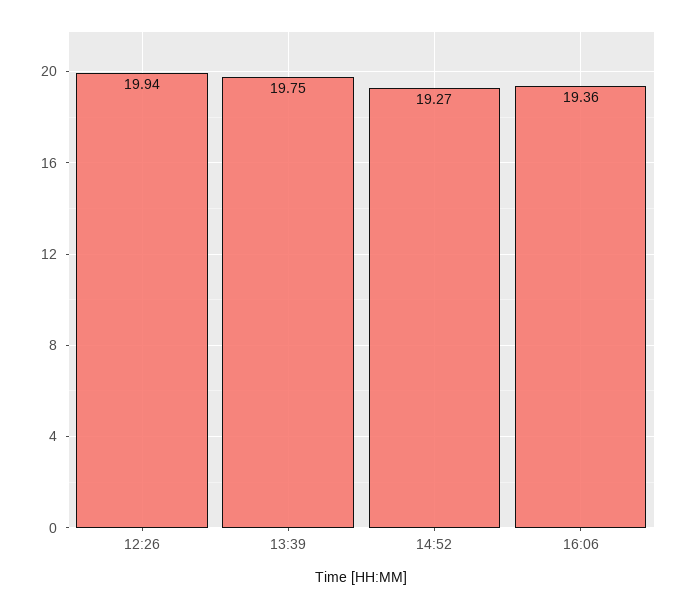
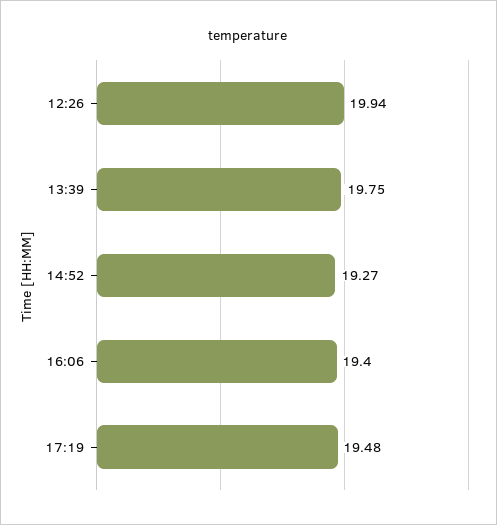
16:06: 19.36 -> 19.4
17:19: none -> 19.48

